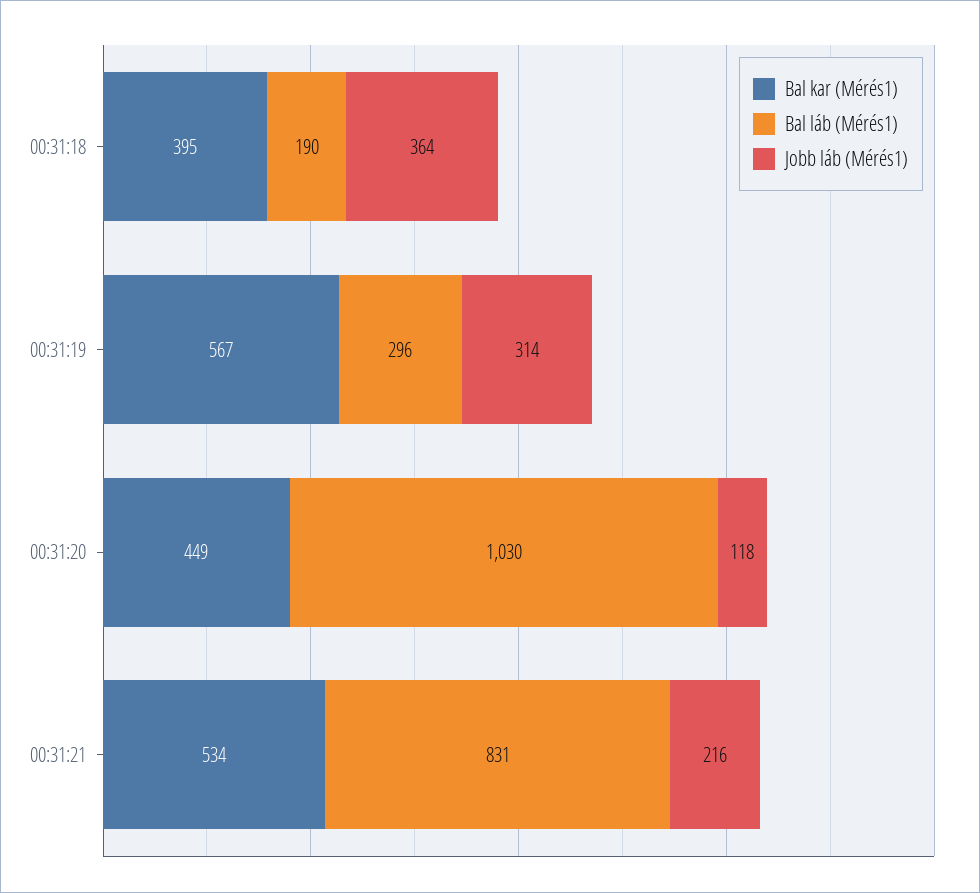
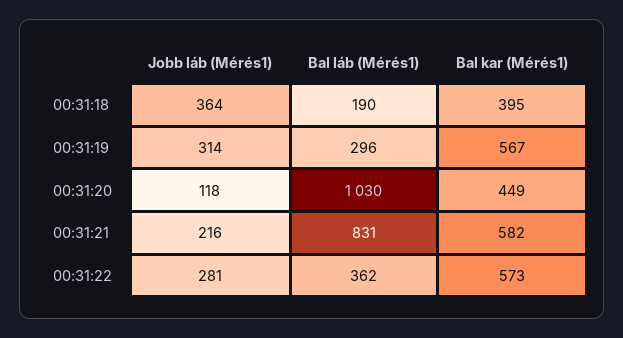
Bal kar (Mérés1), 00:31:21: 534 -> 582
Jobb láb (Mérés1), 00:31:22: none -> 281
Bal láb (Mérés1), 00:31:22: none -> 362
Bal kar (Mérés1), 00:31:22: none -> 573

